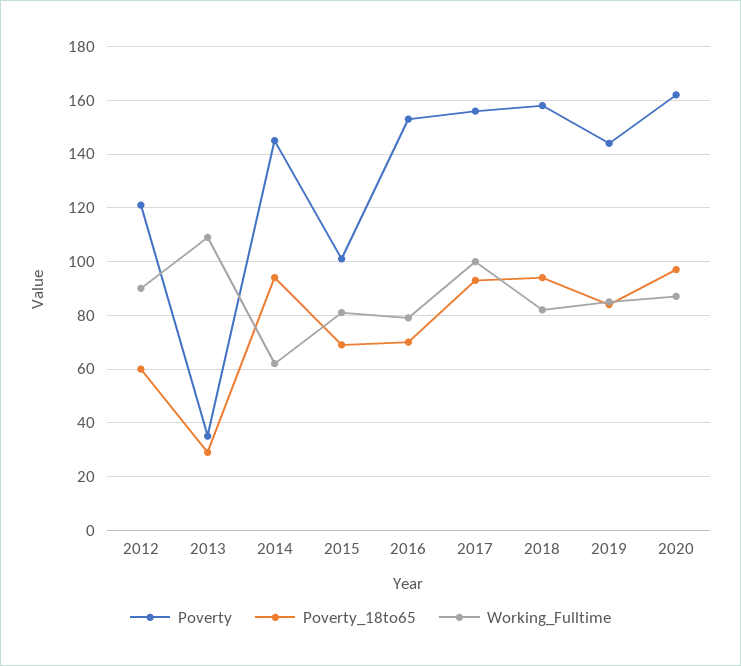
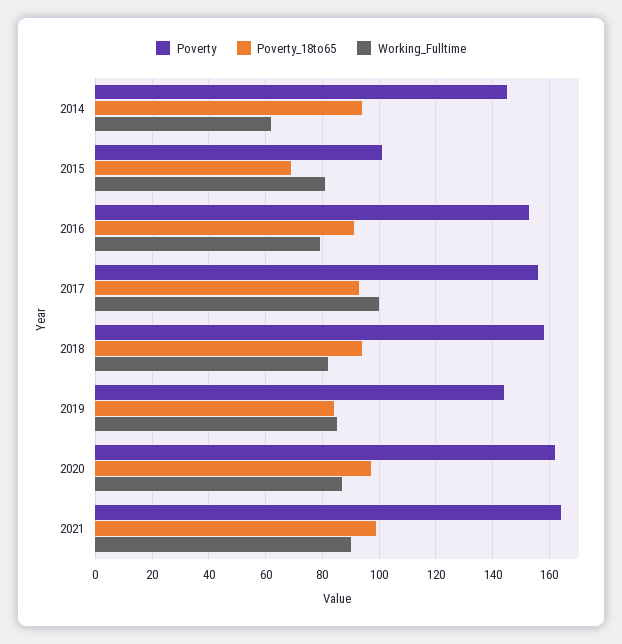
Poverty, 2012: 120 -> none
Poverty_18to65, 2012: 60 -> none
Working_Fulltime, 2012: 90 -> none
Poverty, 2013: 35 -> none
Poverty_18to65, 2013: 30 -> none
Working_Fulltime, 2013: 110 -> none
Poverty_18to65, 2016: 70 -> 90
Poverty, 2021: none -> 165
Poverty_18to65, 2021: none -> 100
Working_Fulltime, 2021: none -> 90

